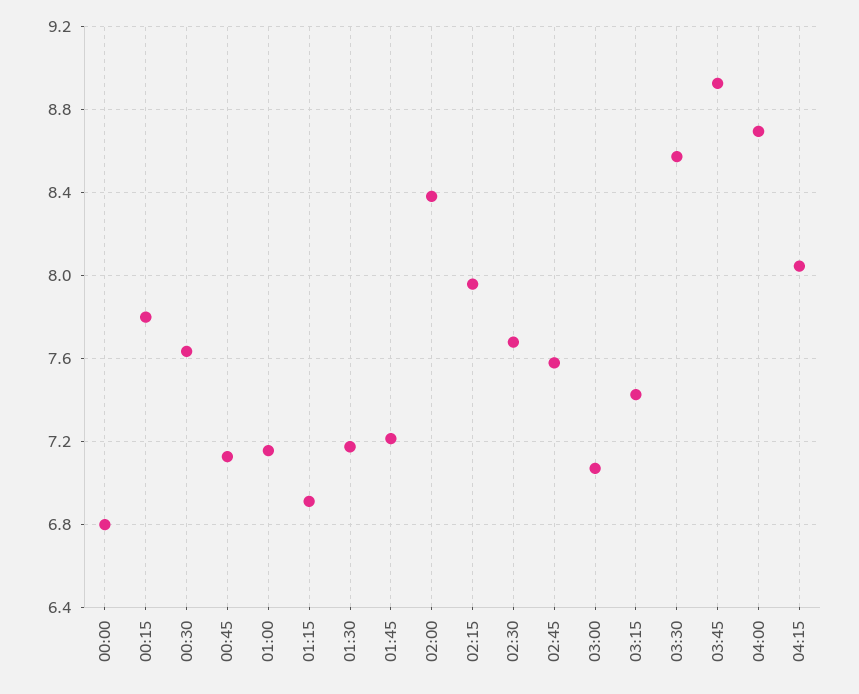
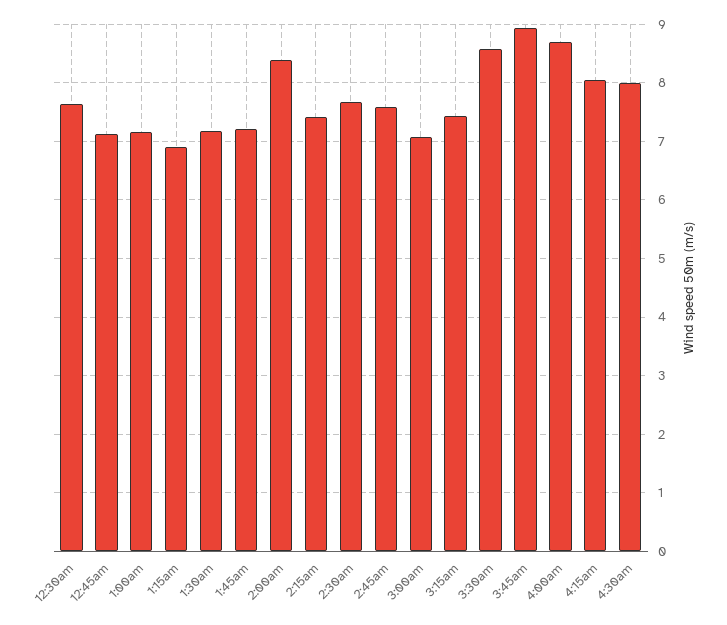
00:00: 6.8 -> none
00:15: 7.8 -> none
02:15: 7.95 -> 7.4
4:30am: none -> 8

